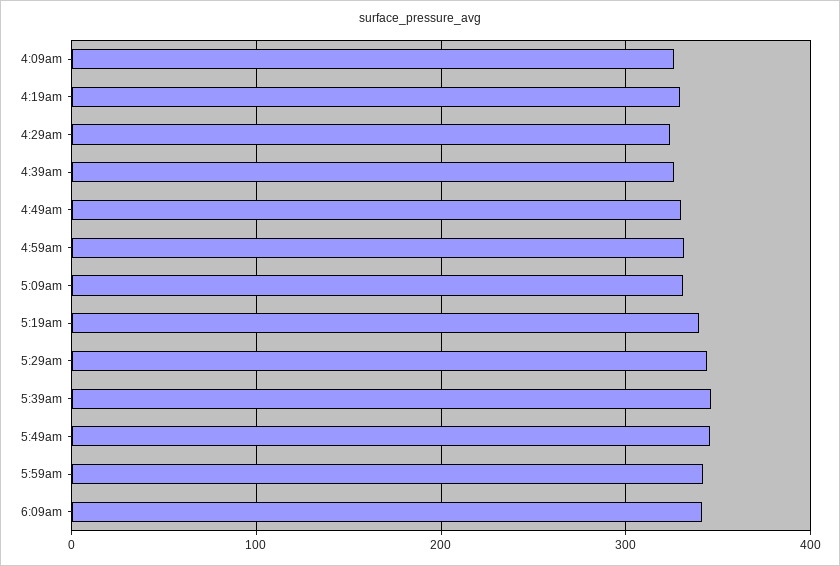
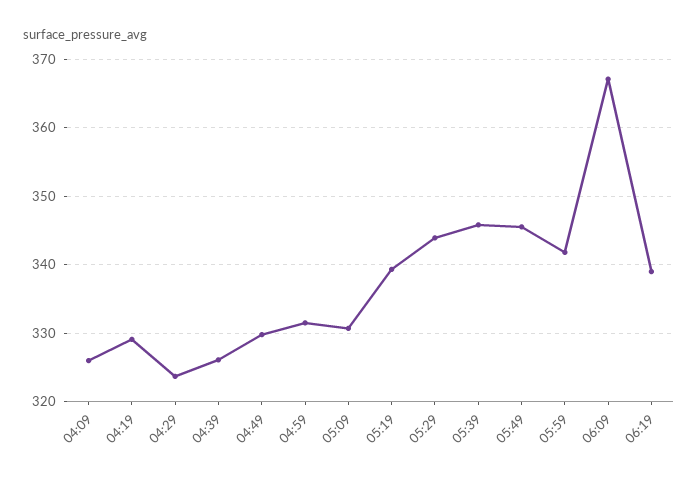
6:09am: 340 -> 367
06:19: none -> 339

